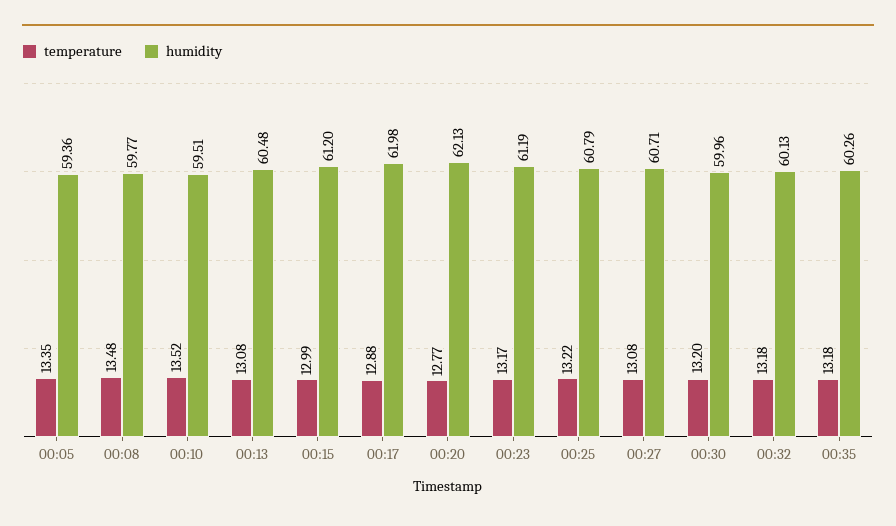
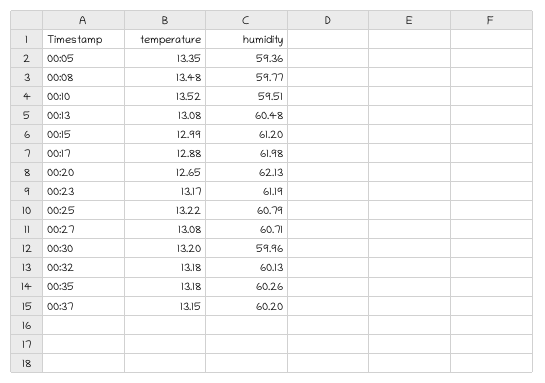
temperature, 00:20: 12.77 -> 12.65
temperature, 00:37: none -> 13.15
humidity, 00:37: none -> 60.2

